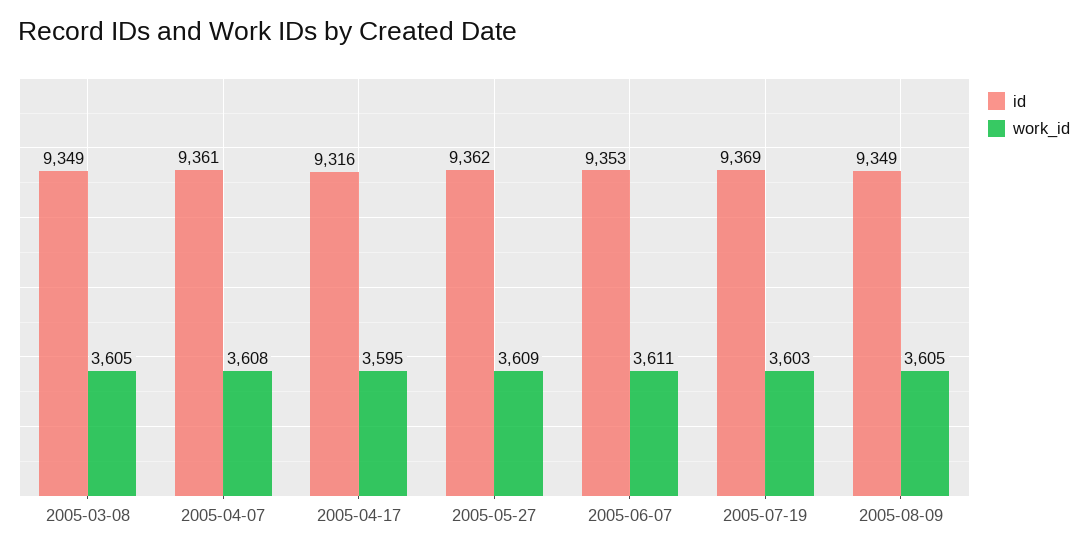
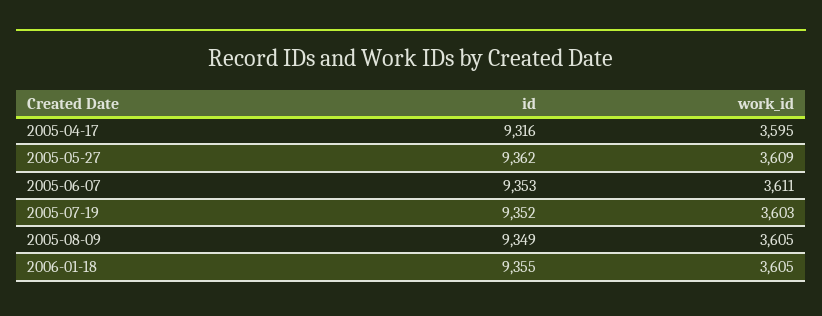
id, 2005-03-08: 9349 -> none
work_id, 2005-03-08: 3605 -> none
id, 2005-04-07: 9361 -> none
work_id, 2005-04-07: 3608 -> none
id, 2005-07-19: 9369 -> 9352
id, 2006-01-18: none -> 9355
work_id, 2006-01-18: none -> 3605

